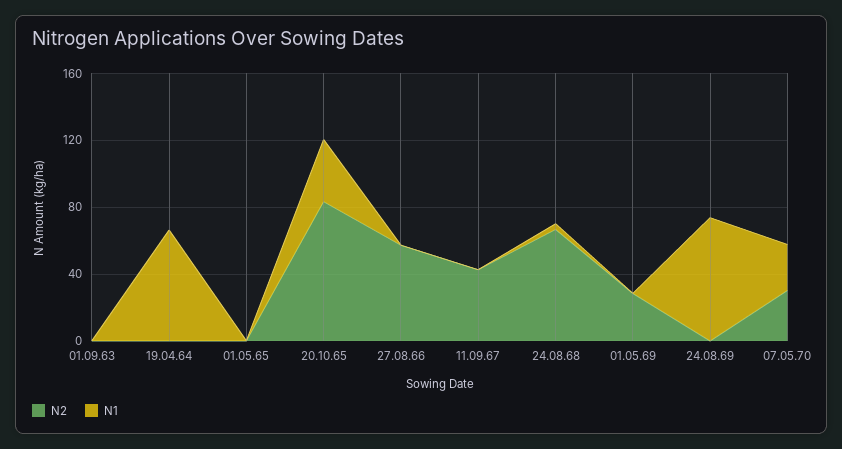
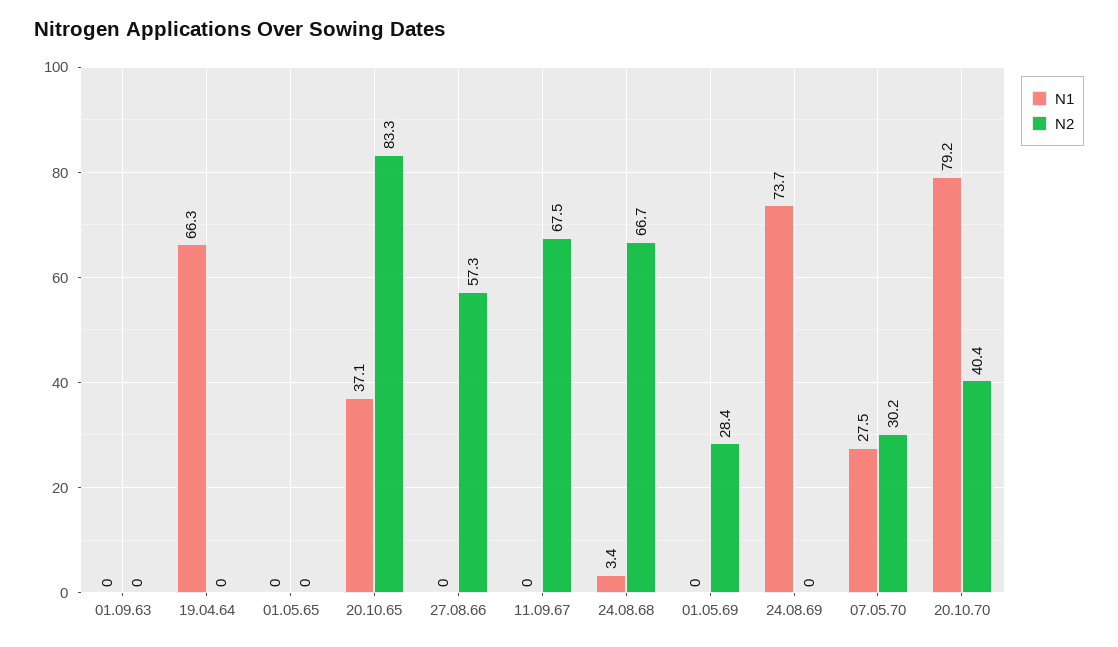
N2, 11.09.67: 40 -> 67.5
N1, 20.10.70: none -> 79.2
N2, 20.10.70: none -> 40.4

